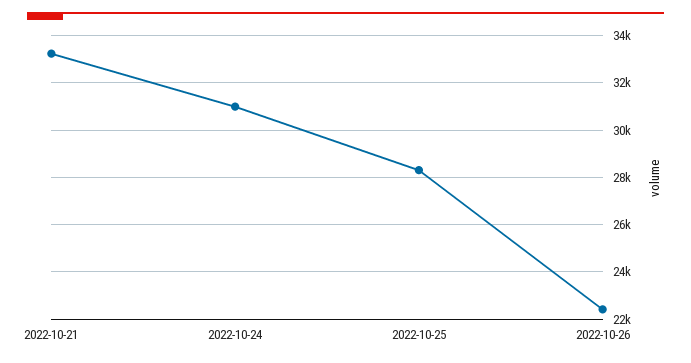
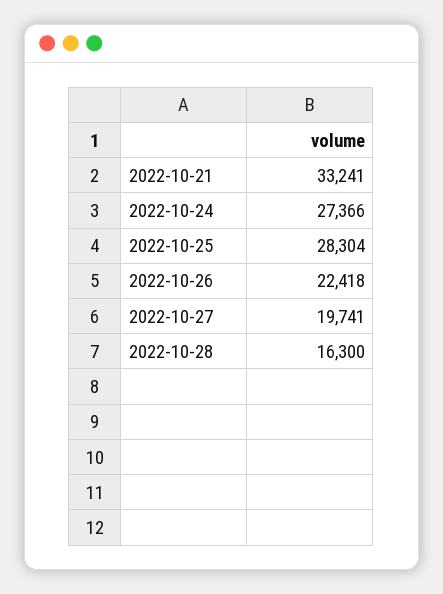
2022-10-24: 31000 -> 27366
2022-10-27: none -> 19741
2022-10-28: none -> 16300

